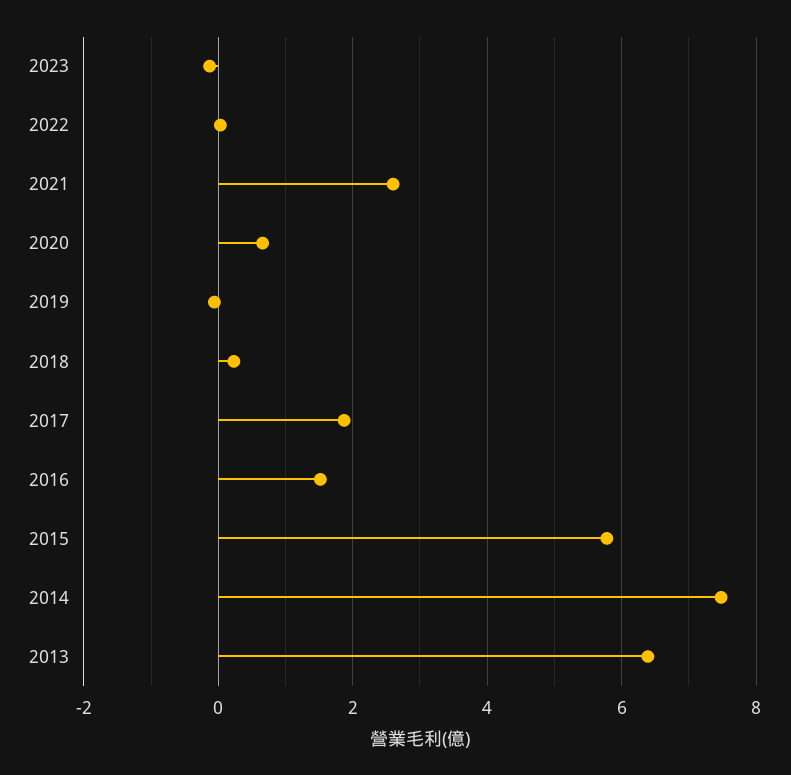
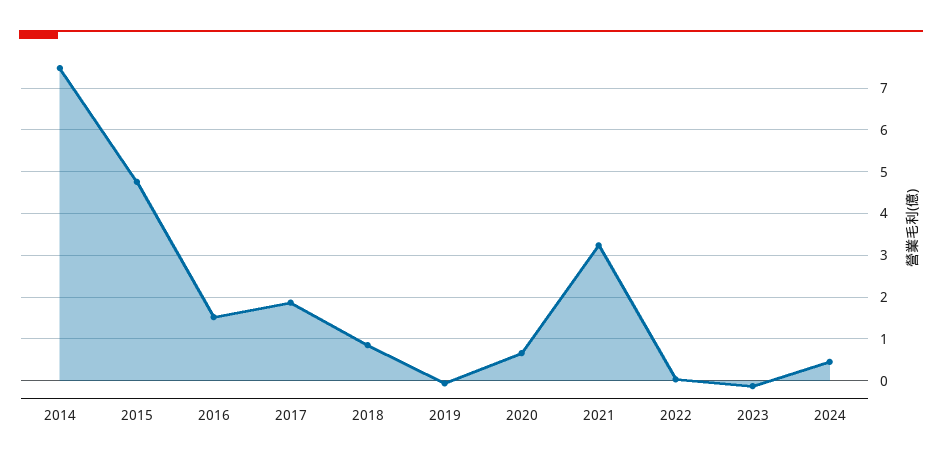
2021: 2.6 -> 3.2
2018: 0.2 -> 0.8
2015: 5.8 -> 4.8
2013: 6.4 -> none
2024: none -> 0.4

